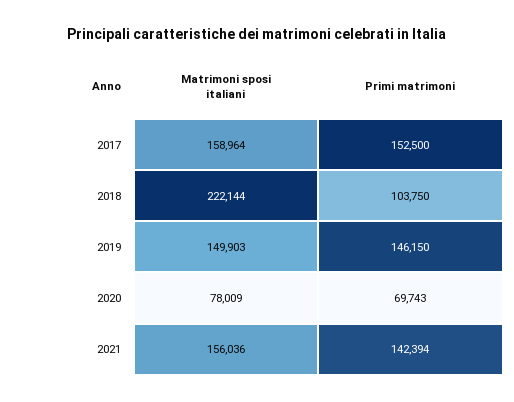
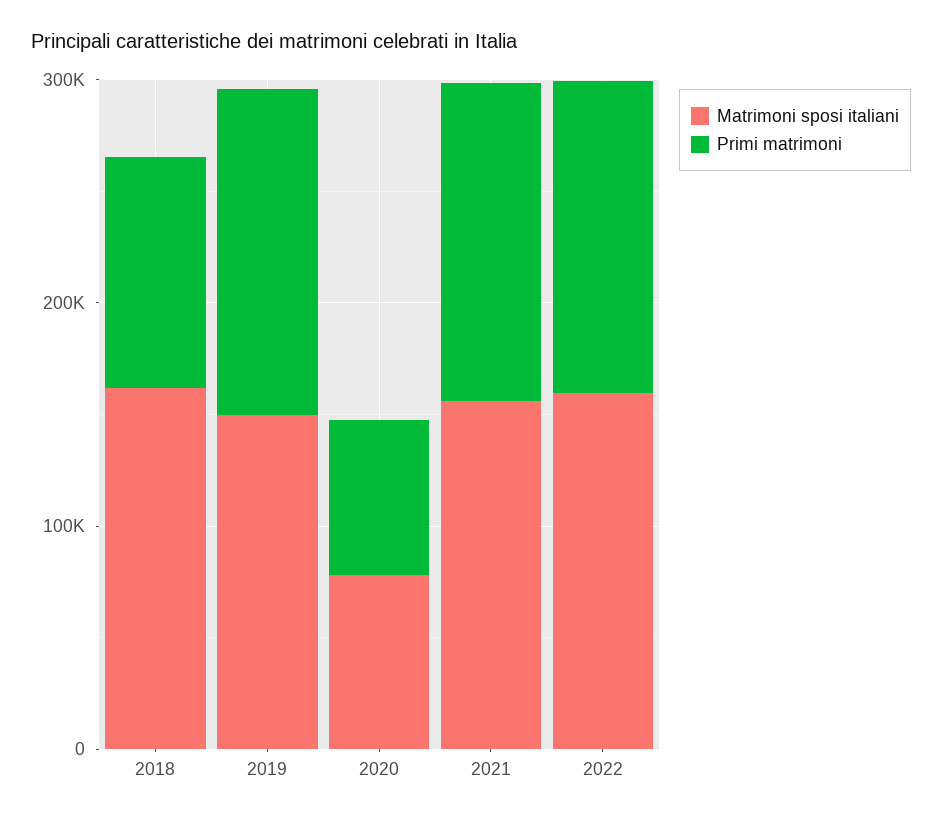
Matrimoni sposi italiani, 2017: 158964 -> none
Primi matrimoni, 2017: 152500 -> none
Matrimoni sposi italiani, 2018: 222144 -> 160000
Matrimoni sposi italiani, 2022: none -> 160000
Primi matrimoni, 2022: none -> 140000

